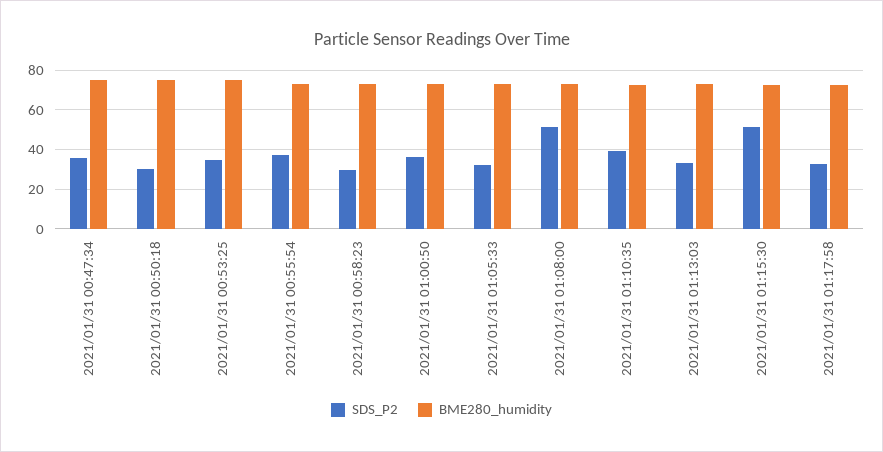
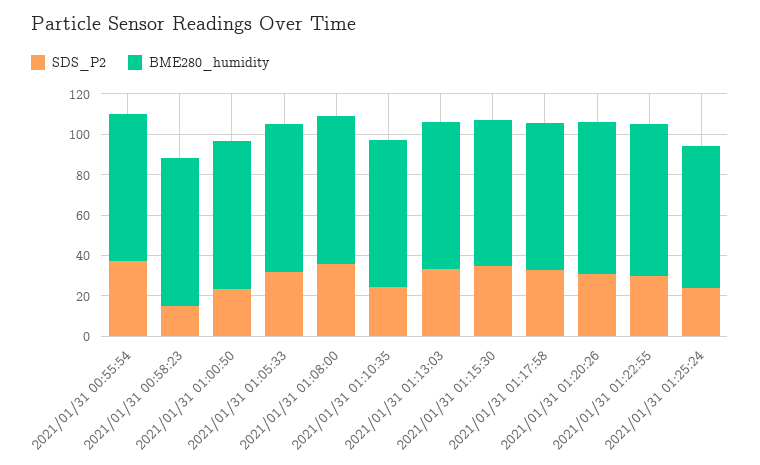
SDS_P2, 2021/01/31 00:47:34: 35 -> none
BME280_humidity, 2021/01/31 00:47:34: 75 -> none
SDS_P2, 2021/01/31 00:50:18: 30 -> none
BME280_humidity, 2021/01/31 00:50:18: 75 -> none
SDS_P2, 2021/01/31 00:53:25: 35 -> none
BME280_humidity, 2021/01/31 00:53:25: 75 -> none
SDS_P2, 2021/01/31 00:58:23: 30 -> 15
SDS_P2, 2021/01/31 01:00:50: 35 -> 25
SDS_P2, 2021/01/31 01:08:00: 50 -> 35
SDS_P2, 2021/01/31 01:10:35: 40 -> 25
SDS_P2, 2021/01/31 01:15:30: 50 -> 35
SDS_P2, 2021/01/31 01:20:26: none -> 30
BME280_humidity, 2021/01/31 01:20:26: none -> 75
SDS_P2, 2021/01/31 01:22:55: none -> 30
BME280_humidity, 2021/01/31 01:22:55: none -> 75
SDS_P2, 2021/01/31 01:25:24: none -> 25
BME280_humidity, 2021/01/31 01:25:24: none -> 70

